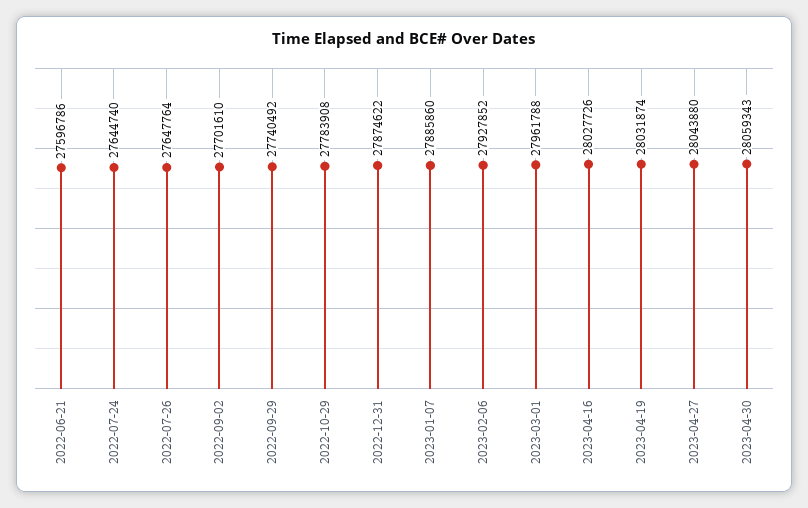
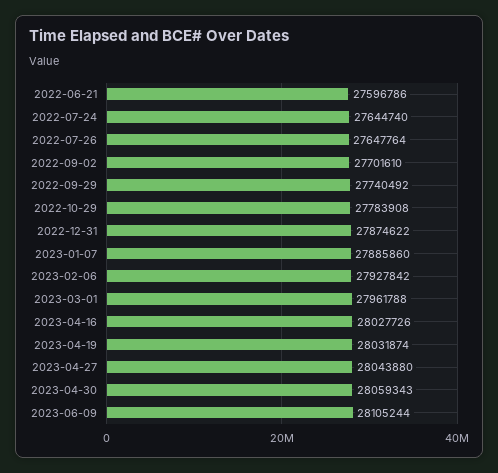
2023-02-06: 27927852 -> 27927842
2023-06-09: none -> 28105244

